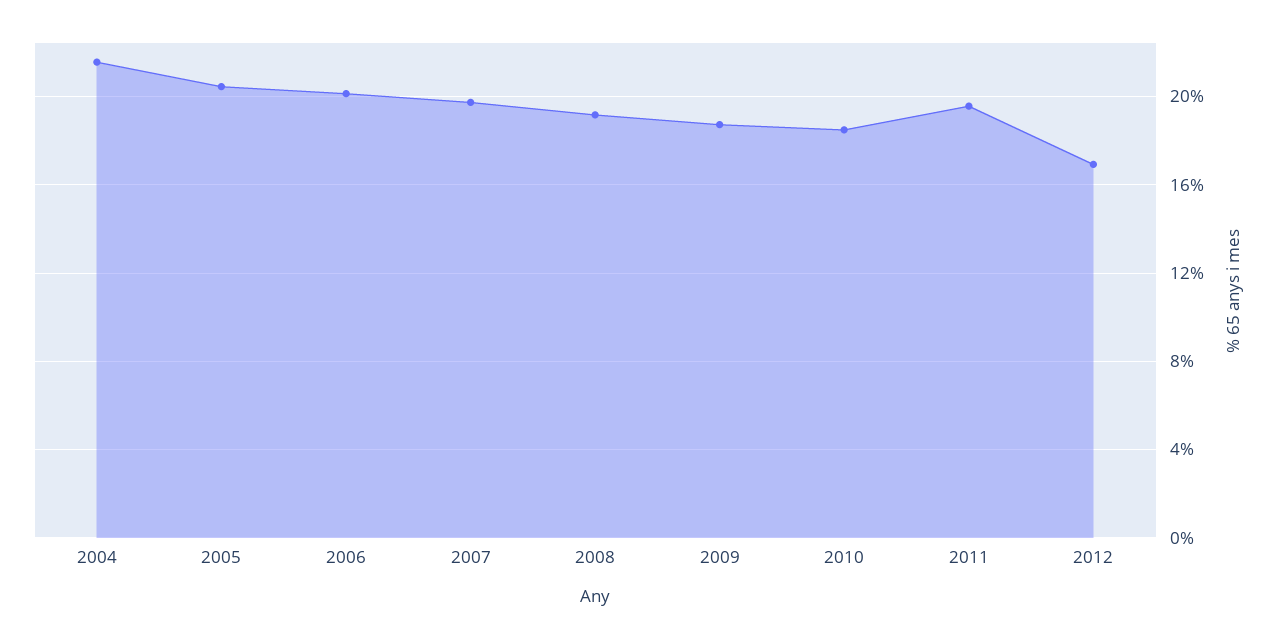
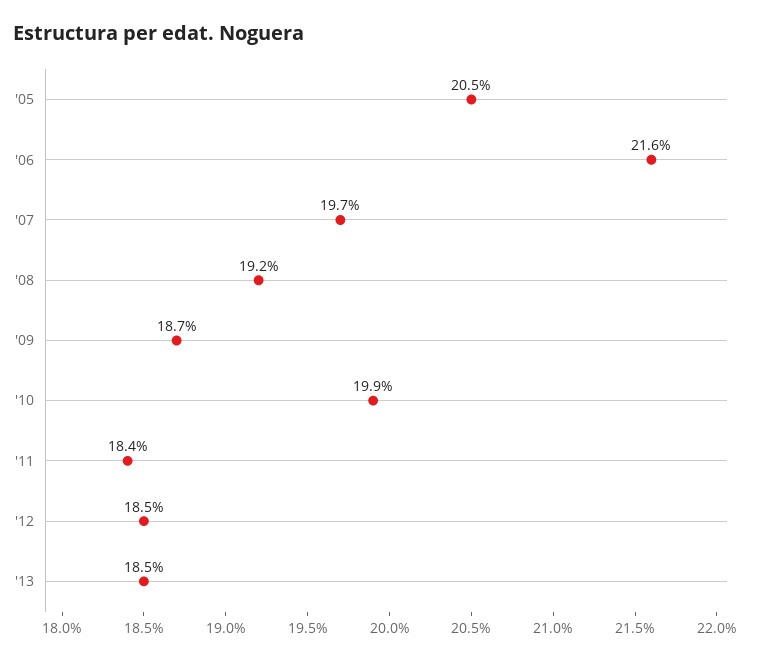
2004: 21.5 -> none
2006: 20 -> 21.6
2010: 18.5 -> 19.9
2011: 19.5 -> 18.4
2012: 17 -> 18.5
'13: none -> 18.5

